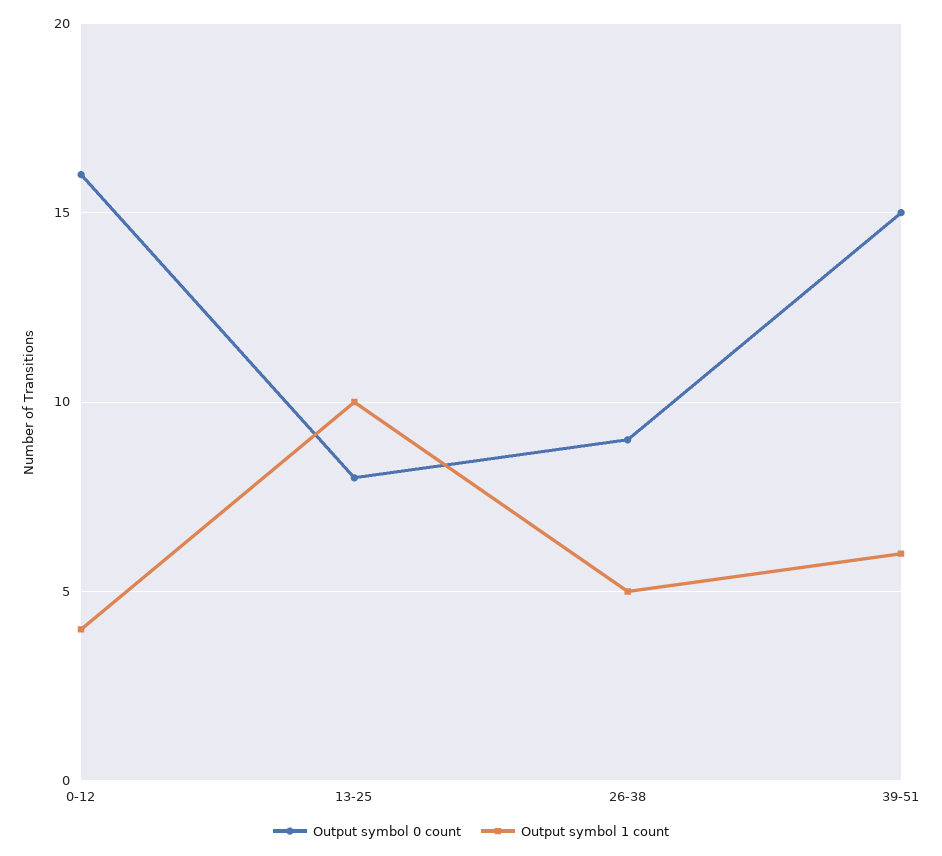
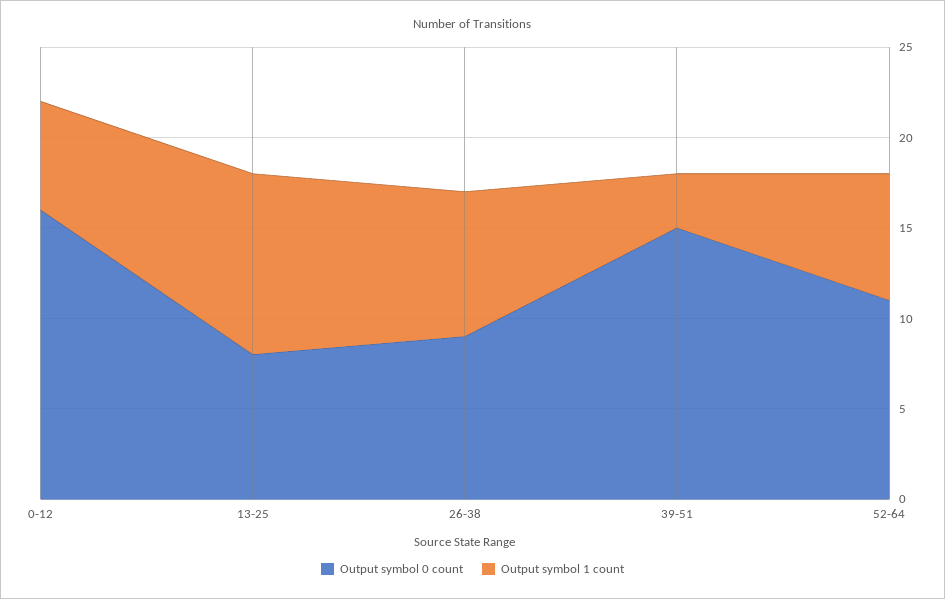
Output symbol 1 count, 0-12: 4 -> 6
Output symbol 1 count, 26-38: 5 -> 8
Output symbol 1 count, 39-51: 6 -> 3
Output symbol 0 count, 52-64: none -> 11
Output symbol 1 count, 52-64: none -> 7

